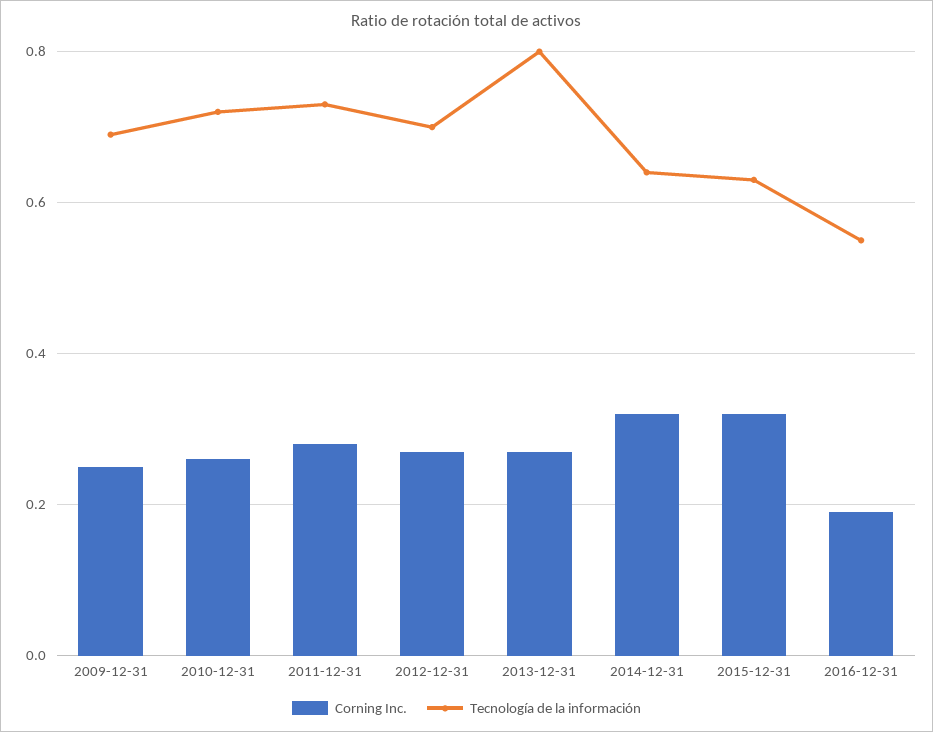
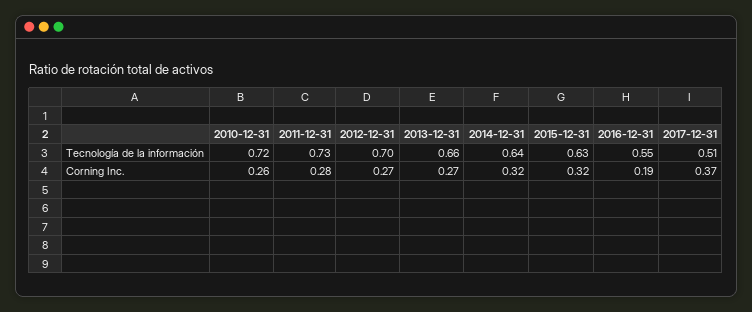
Corning Inc., 2009-12-31: 0.25 -> none
Tecnología de la información, 2009-12-31: 0.7 -> none
Tecnología de la información, 2013-12-31: 0.8 -> 0.66
Tecnología de la información, 2017-12-31: none -> 0.51
Corning Inc., 2017-12-31: none -> 0.37

